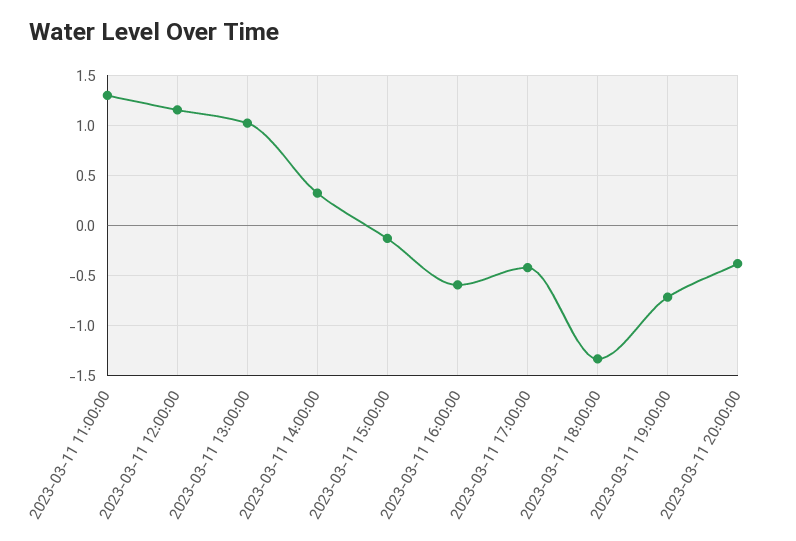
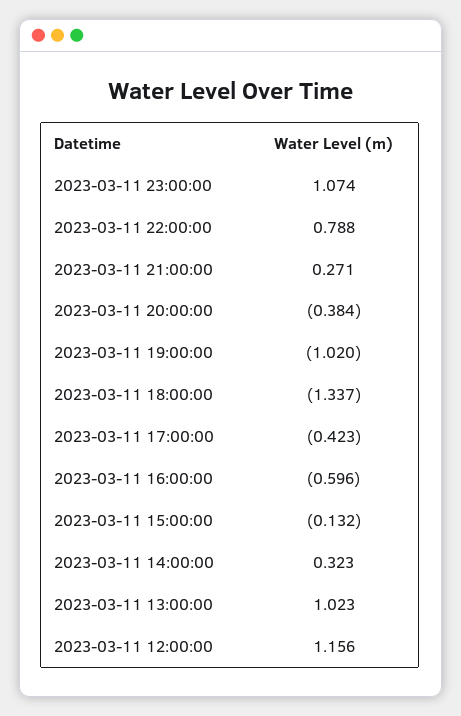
2023-03-11 11:00:00: 1.3 -> none
2023-03-11 19:00:00: -0.7 -> -1.02
2023-03-11 23:00:00: none -> 1.074
2023-03-11 22:00:00: none -> 0.788
2023-03-11 21:00:00: none -> 0.271

